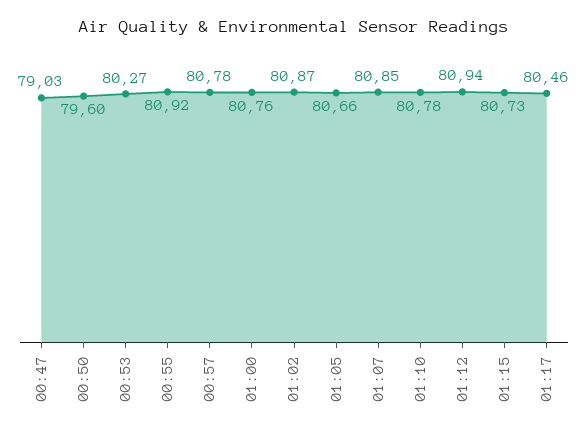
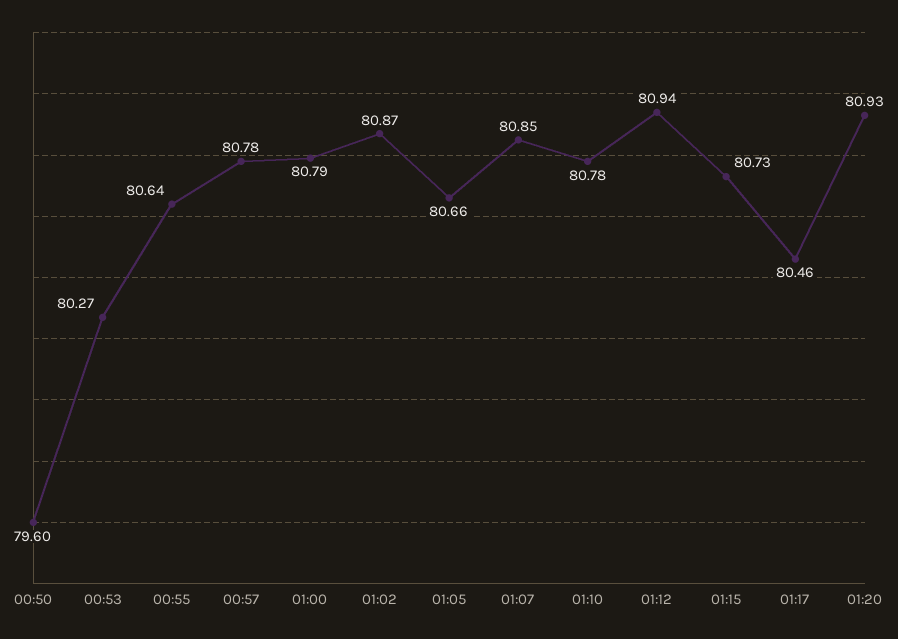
00:47: 79.03 -> none
00:55: 80.92 -> 80.64
01:00: 80.76 -> 80.79
01:20: none -> 80.93

